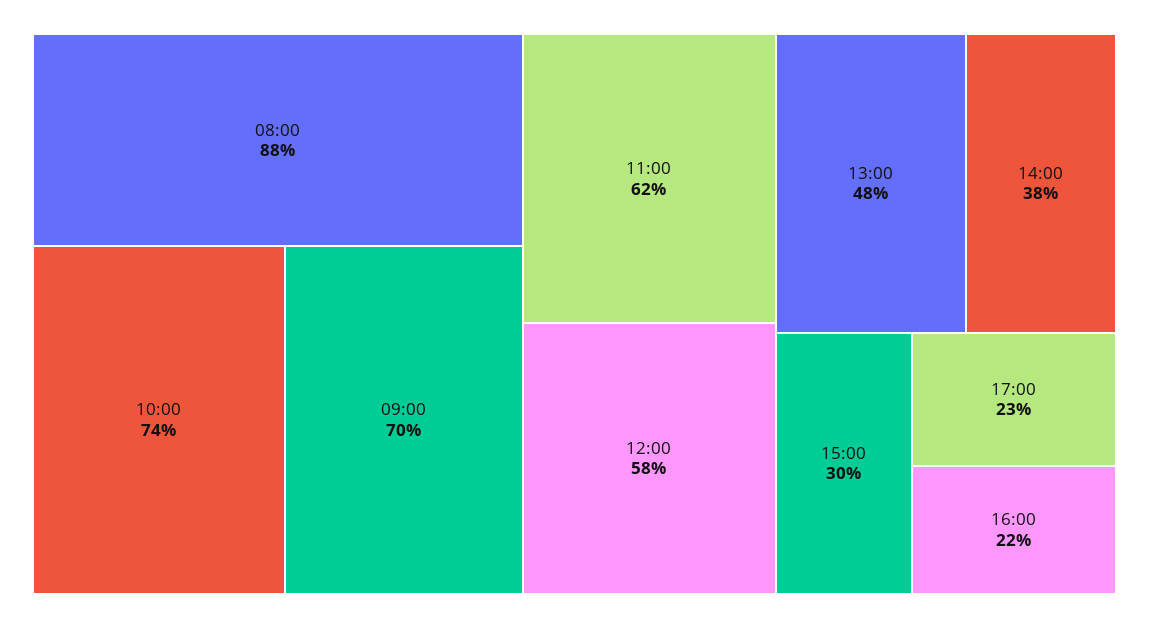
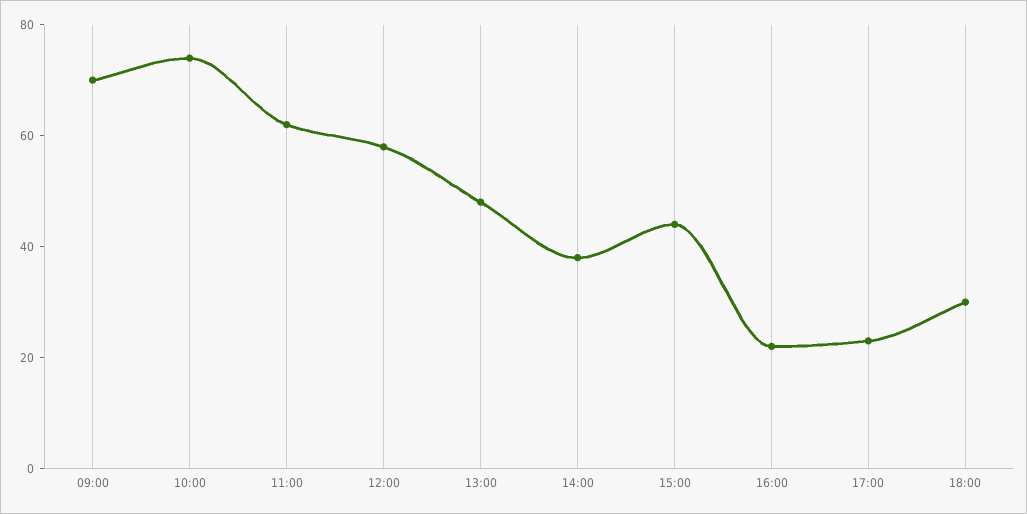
08:00: 88 -> none
15:00: 30 -> 45
18:00: none -> 30

